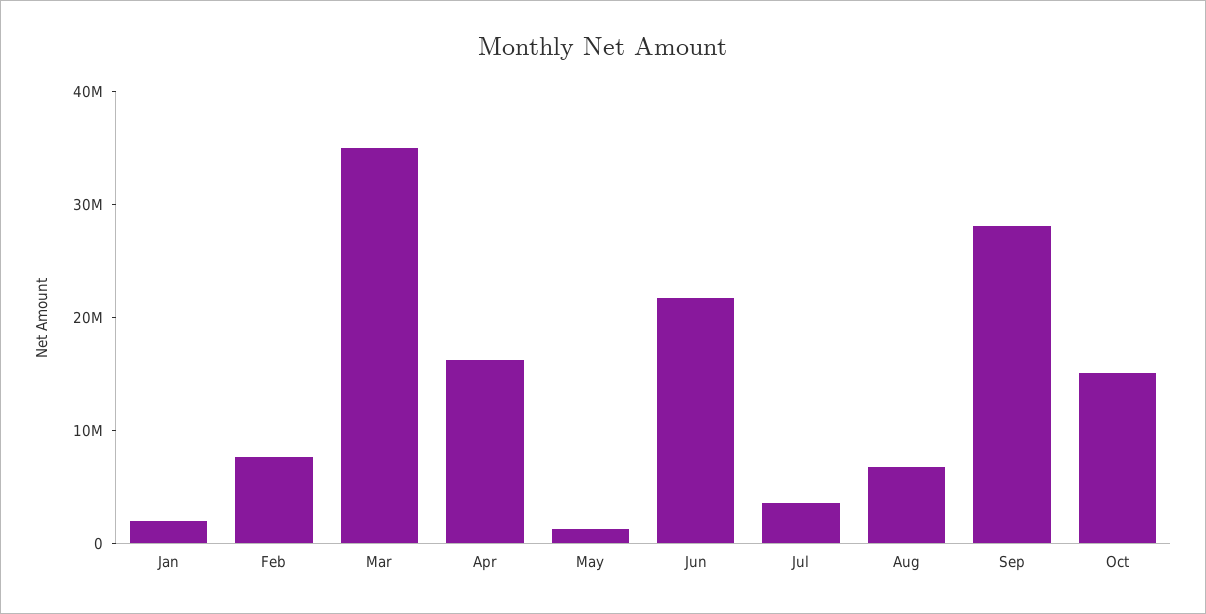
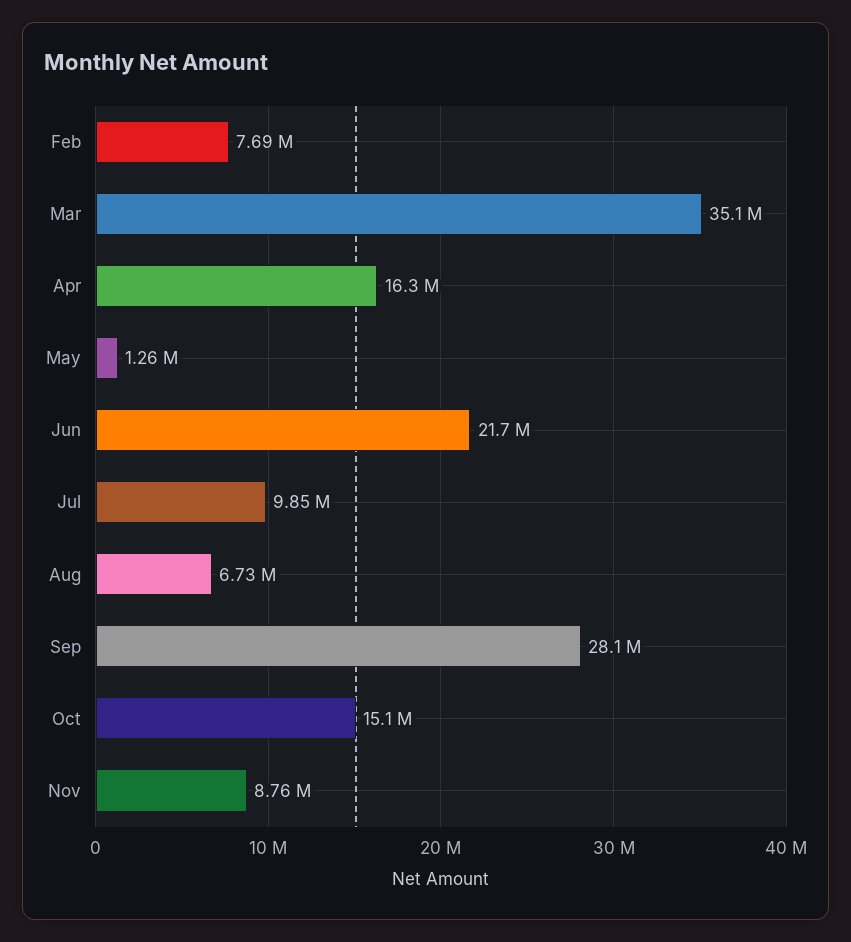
Jan: 2000000 -> none
Jul: 4000000 -> 9850000
Nov: none -> 8760000

